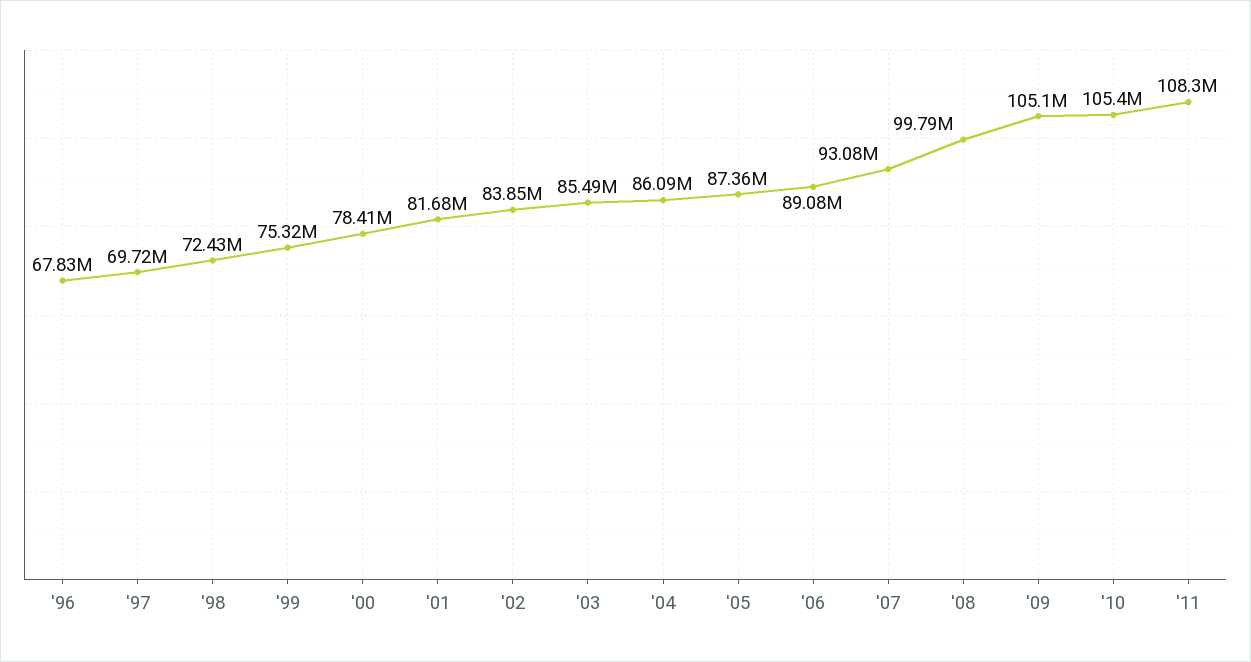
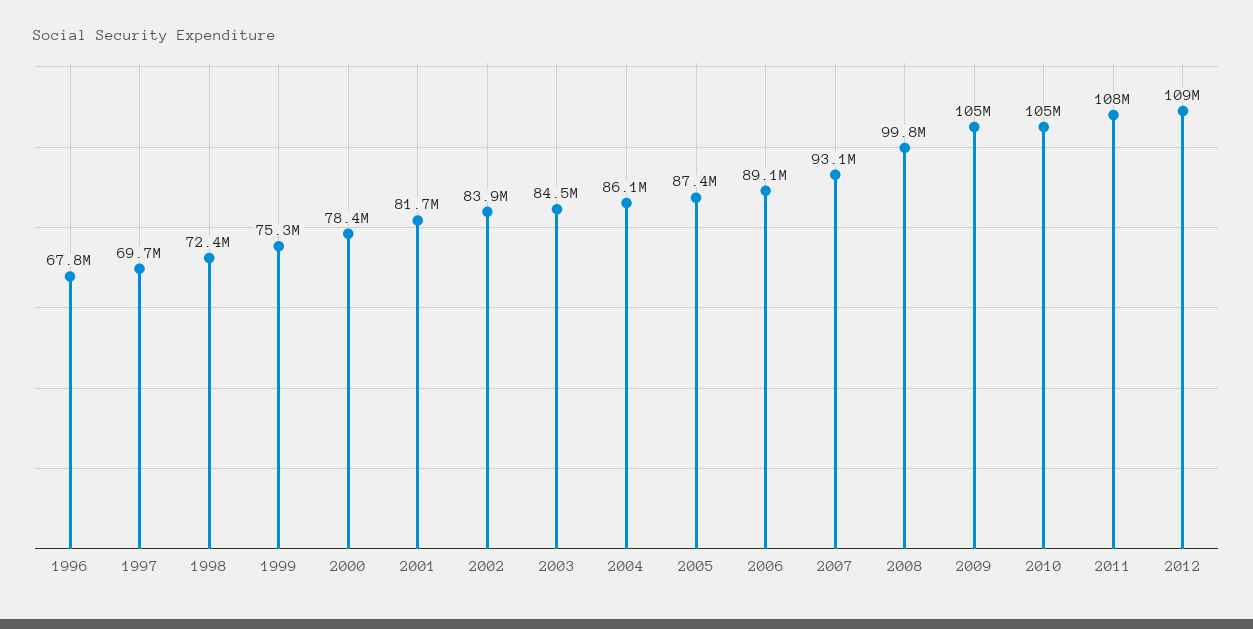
'03: 85490000 -> 84500000
2012: none -> 109000000

